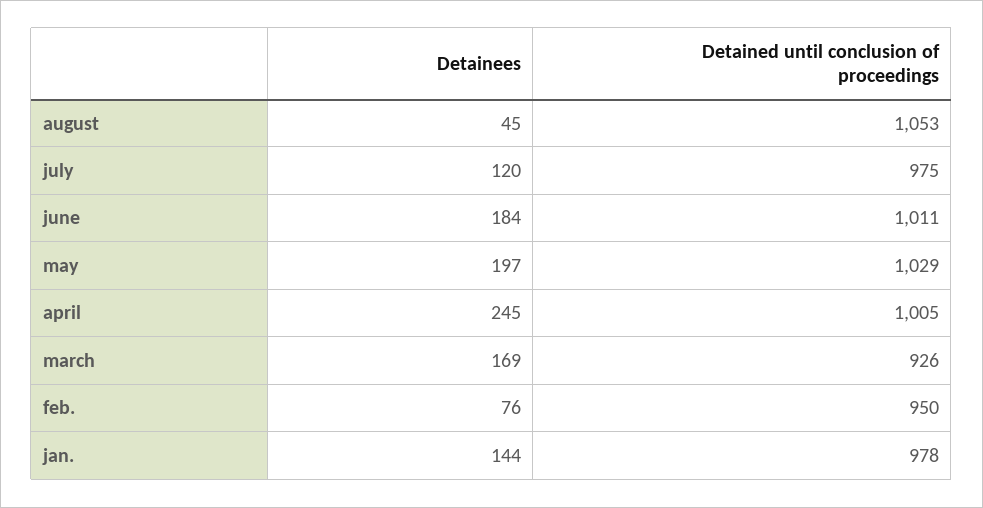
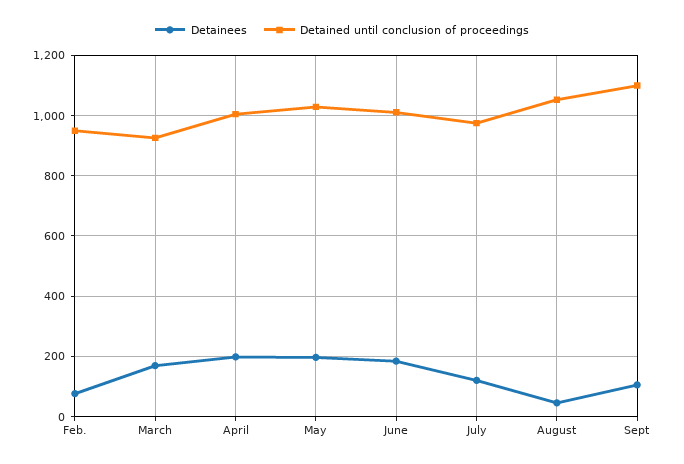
Detainees, april: 245 -> 200
Detainees, jan.: 144 -> none
Detained until conclusion of proceedings, jan.: 978 -> none
Detainees, Sept: none -> 100
Detained until conclusion of proceedings, Sept: none -> 1100

